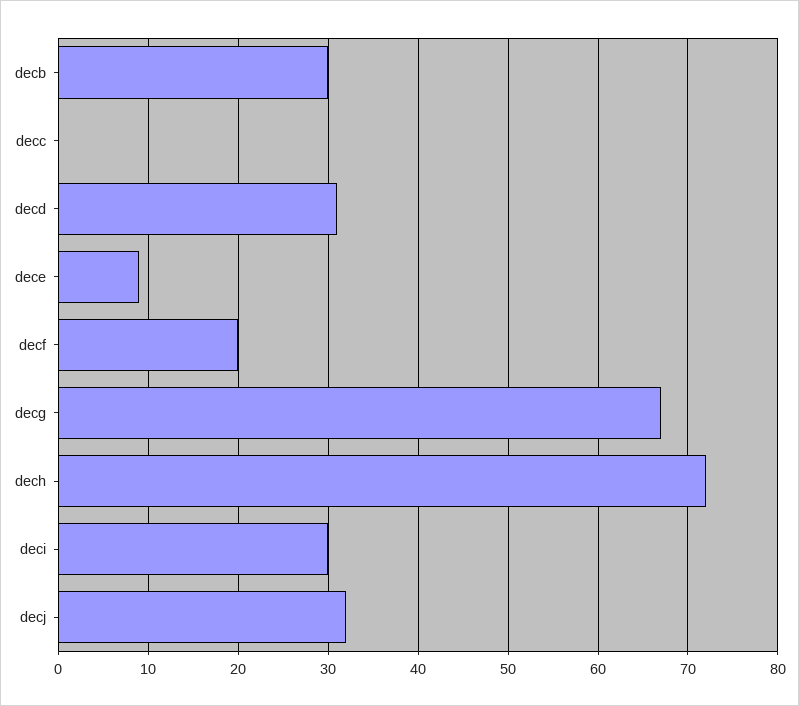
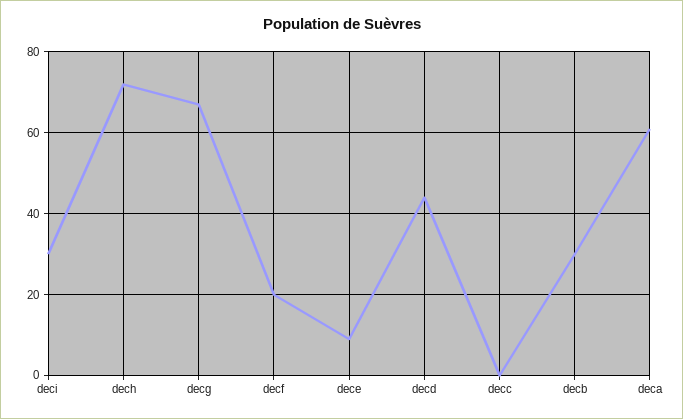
decd: 31 -> 45
decj: 32 -> none
deca: none -> 60

